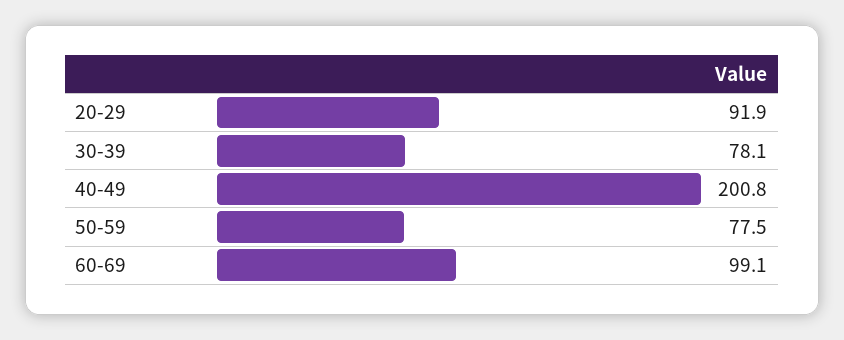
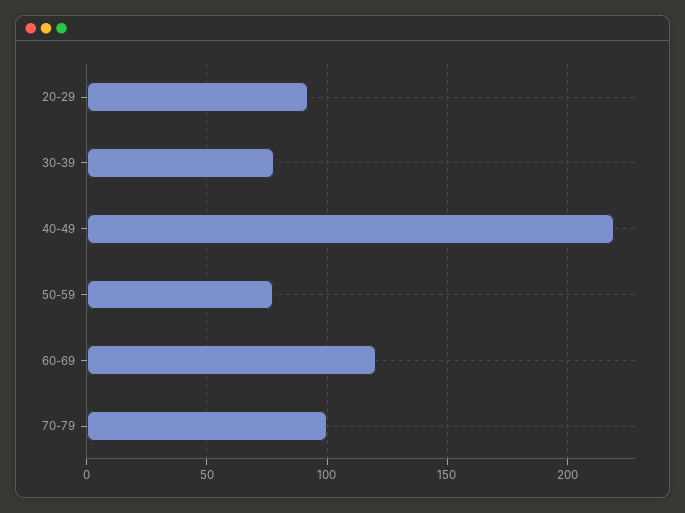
40-49: 200.8 -> 220
60-69: 99.1 -> 120
70-79: none -> 100

